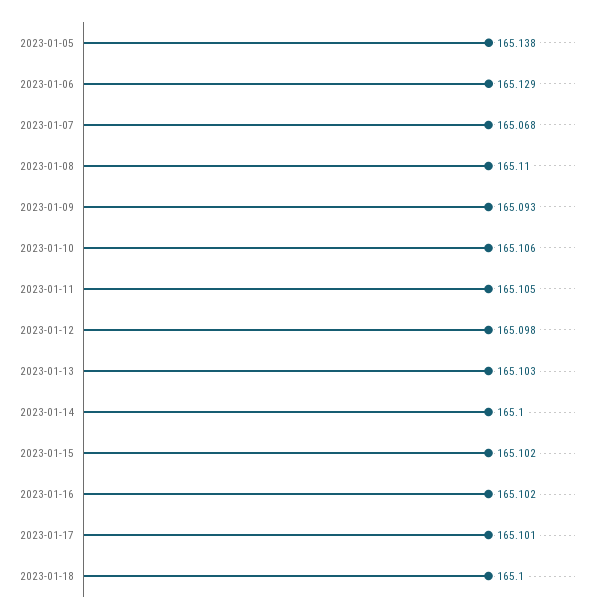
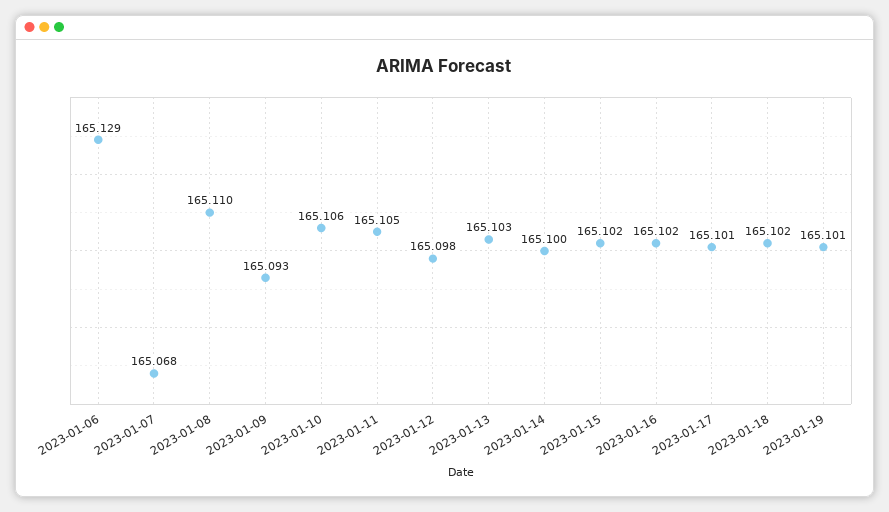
2023-01-05: 165.138 -> none
2023-01-18: 165.1 -> 165.102
2023-01-19: none -> 165.101

